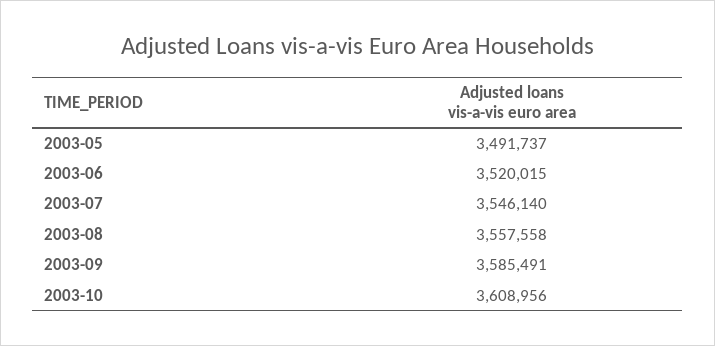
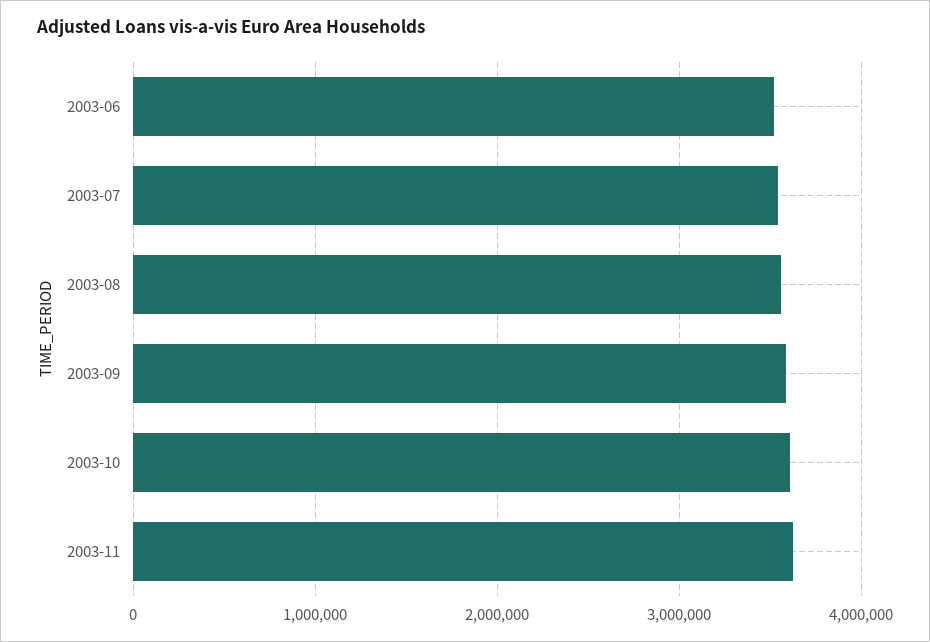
2003-05: 3491737 -> none
2003-11: none -> 3600000

